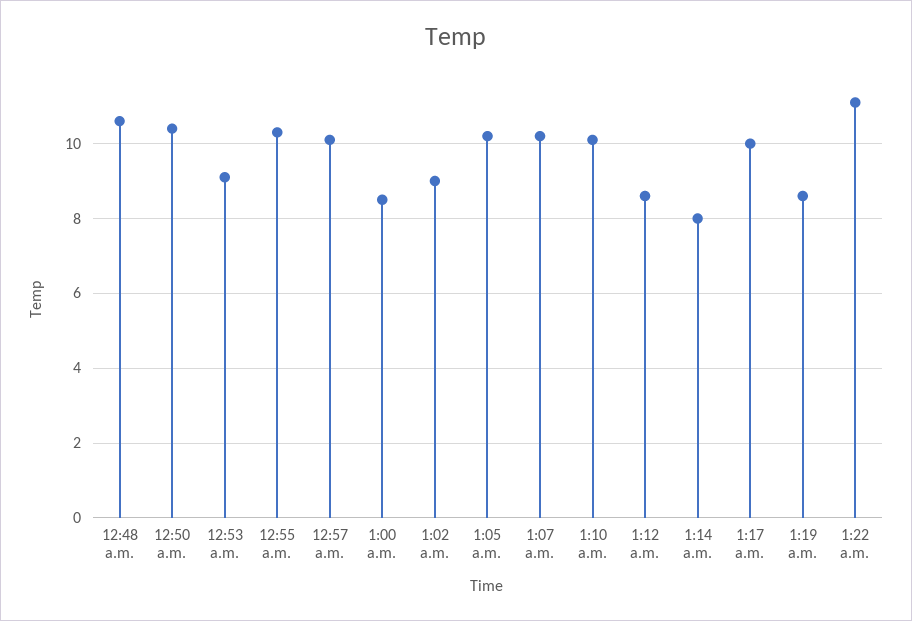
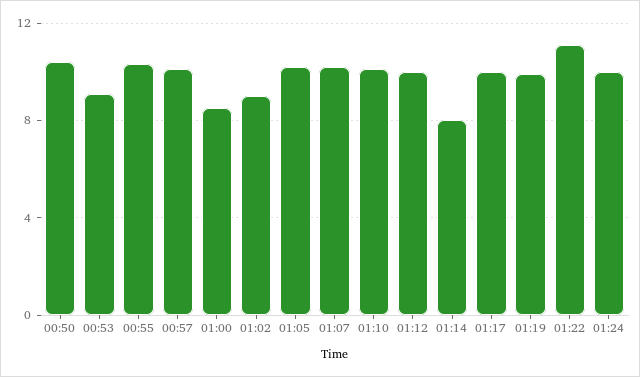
12:48 a.m.: 10.5 -> none
1:12 a.m.: 8.5 -> 10
1:19 a.m.: 8.5 -> 10
01:24: none -> 10

